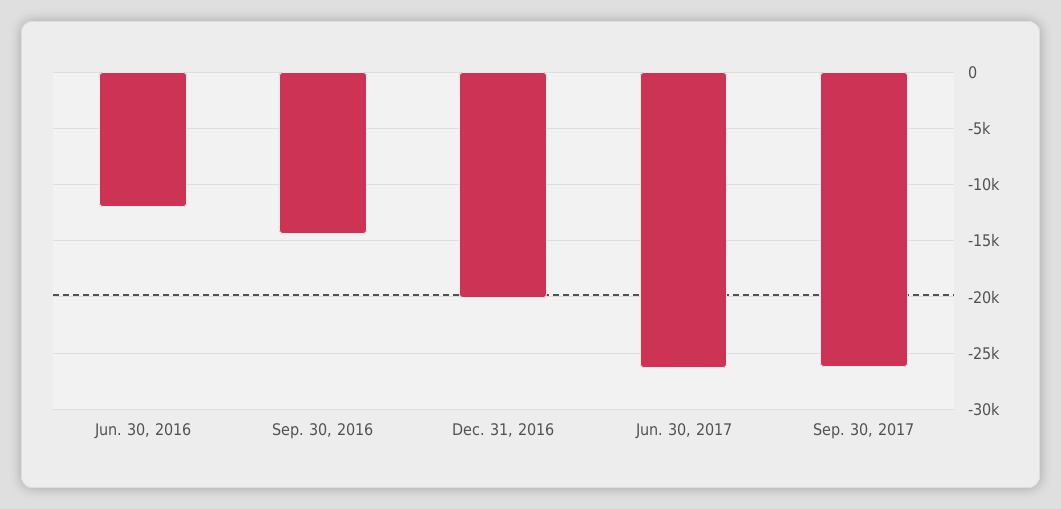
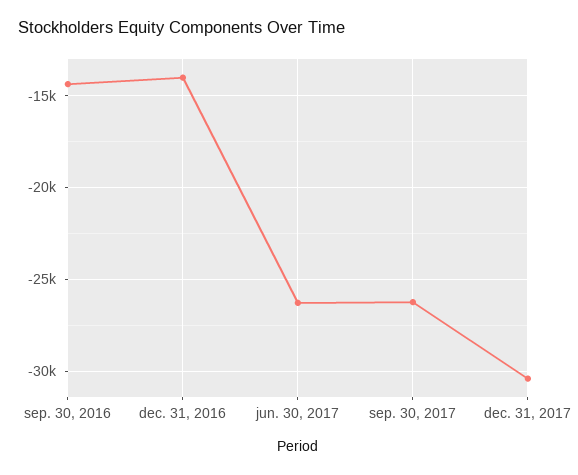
Jun. 30, 2016: -12000 -> none
Dec. 31, 2016: -20000 -> -14000
dec. 31, 2017: none -> -30500

